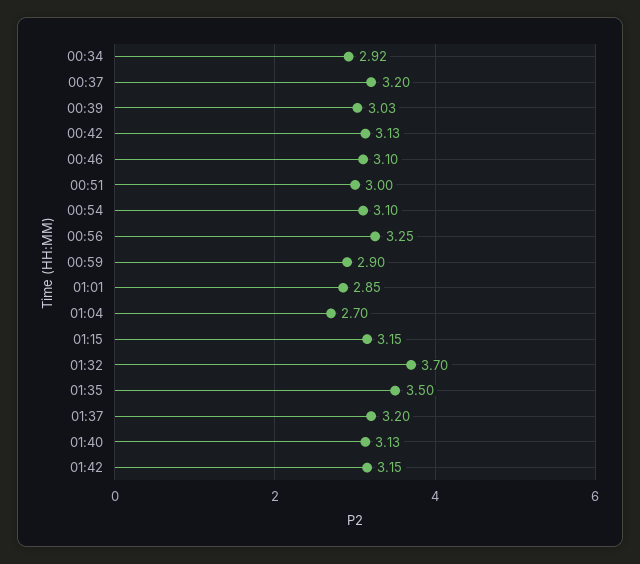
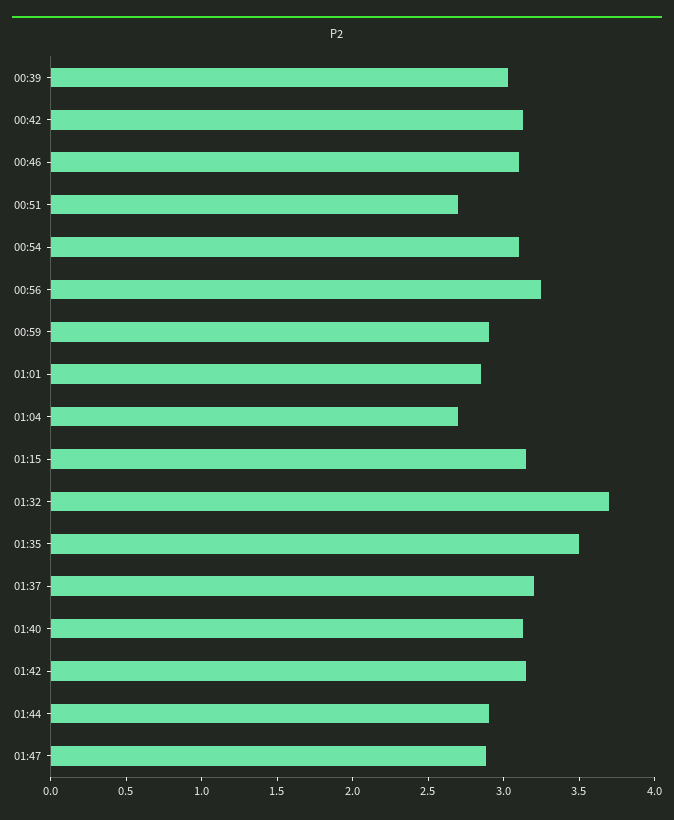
00:34: 2.92 -> none
00:37: 3.2 -> none
00:51: 3 -> 2.7
01:44: none -> 2.9
01:47: none -> 2.9

